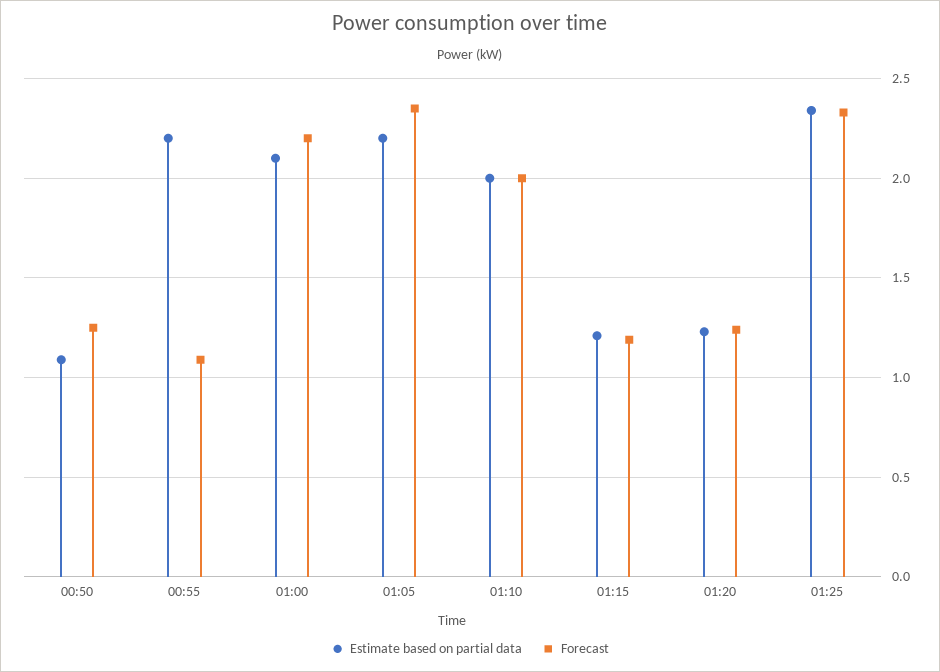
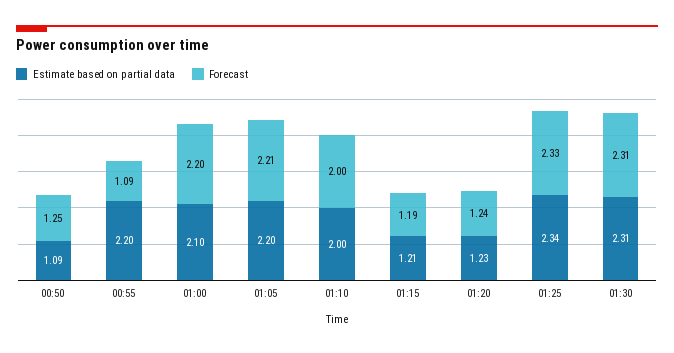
Forecast, 01:05: 2.35 -> 2.21
Estimate based on partial data, 01:30: none -> 2.31
Forecast, 01:30: none -> 2.31

